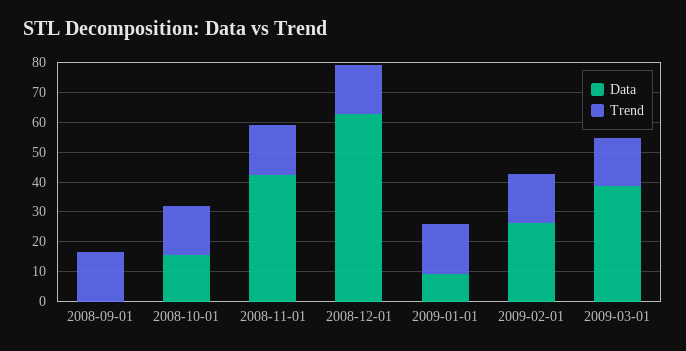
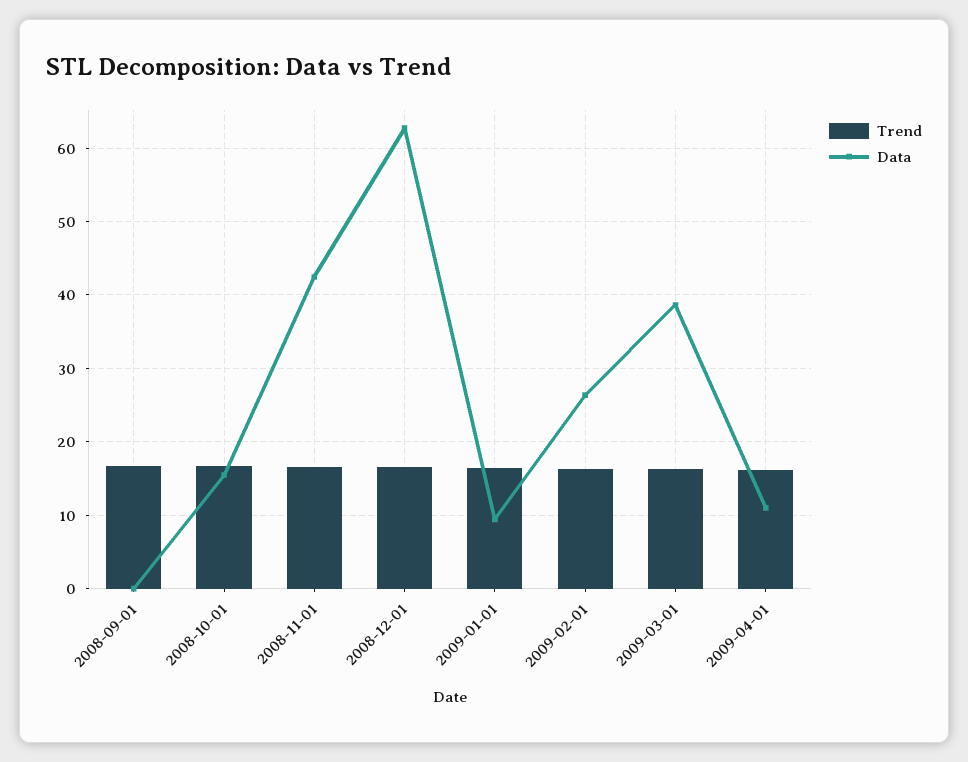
Trend, 2009-04-01: none -> 16
Data, 2009-04-01: none -> 11

